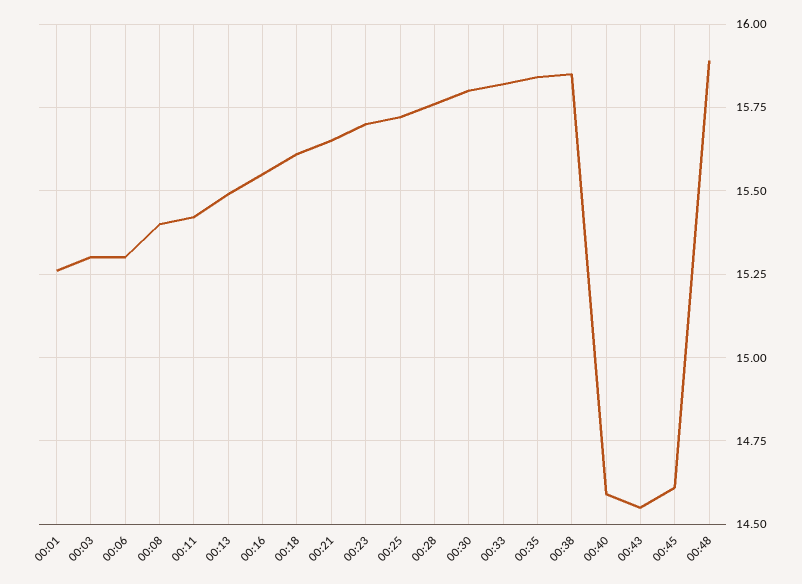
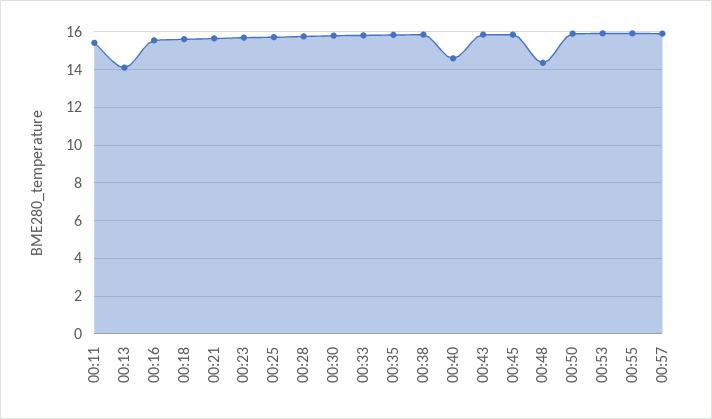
00:01: 15.25 -> none
00:03: 15.3 -> none
00:06: 15.3 -> none
00:08: 15.4 -> none
00:13: 15.5 -> 14
00:43: 14.55 -> 16
00:45: 14.6 -> 16
00:48: 15.9 -> 14.5
00:50: none -> 16
00:53: none -> 16
00:55: none -> 16
00:57: none -> 16

